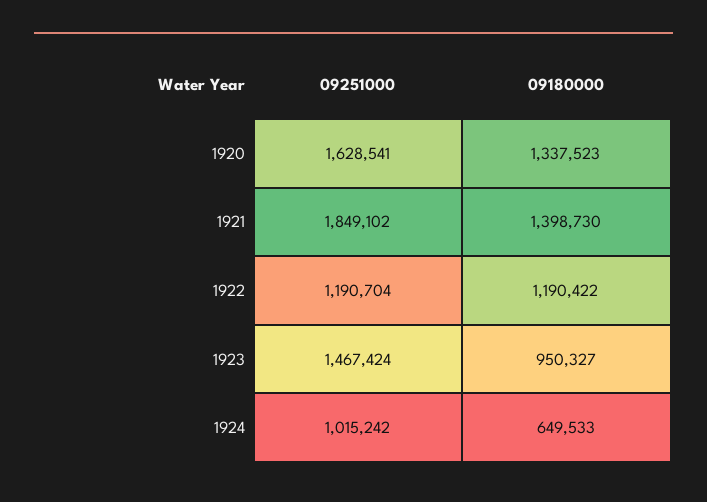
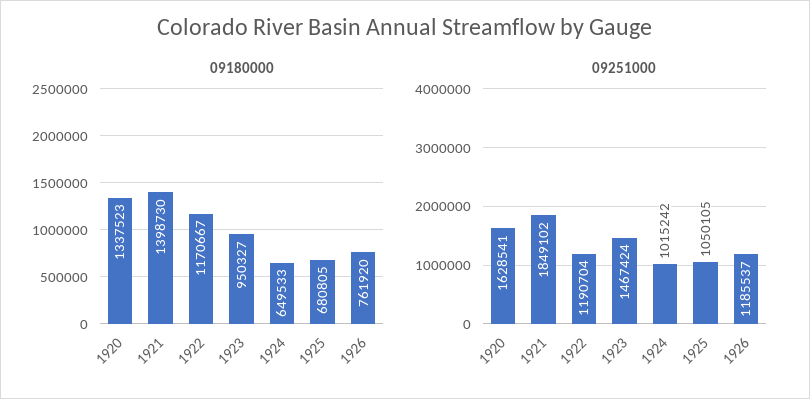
09180000, 1922: 1190422 -> 1170667
09180000, 1925: none -> 680805
09180000, 1926: none -> 761920
09251000, 1925: none -> 1050105
09251000, 1926: none -> 1185537

